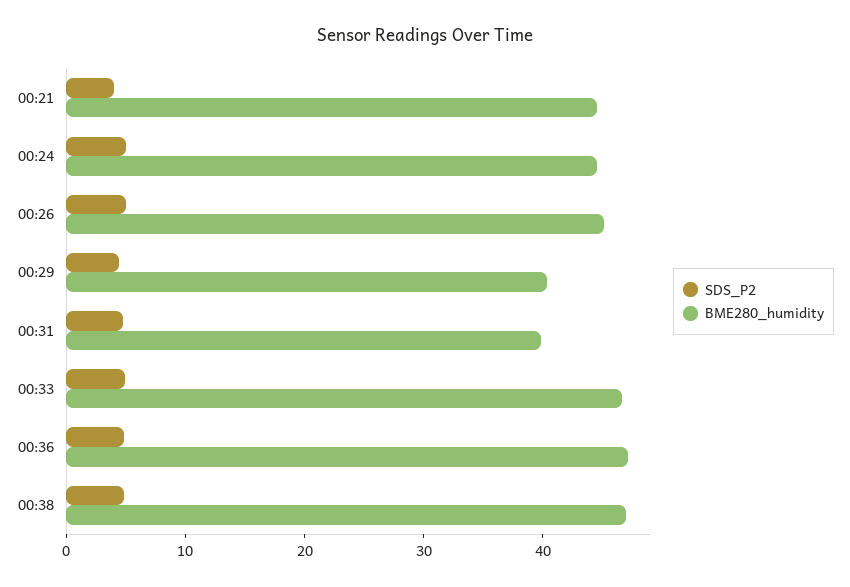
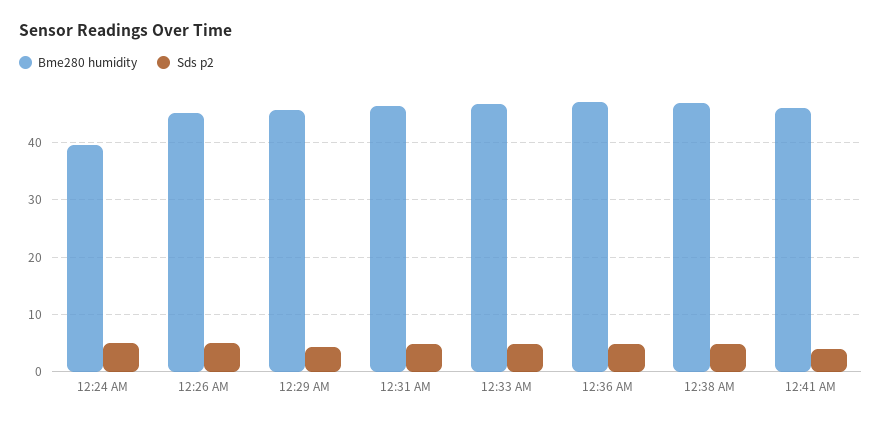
SDS_P2, 00:21: 4 -> none
BME280_humidity, 00:21: 44 -> none
BME280_humidity, 00:24: 44 -> 40
BME280_humidity, 00:29: 40 -> 46
BME280_humidity, 00:31: 40 -> 46
BME280_humidity, 12:41 AM: none -> 46
SDS_P2, 12:41 AM: none -> 4

